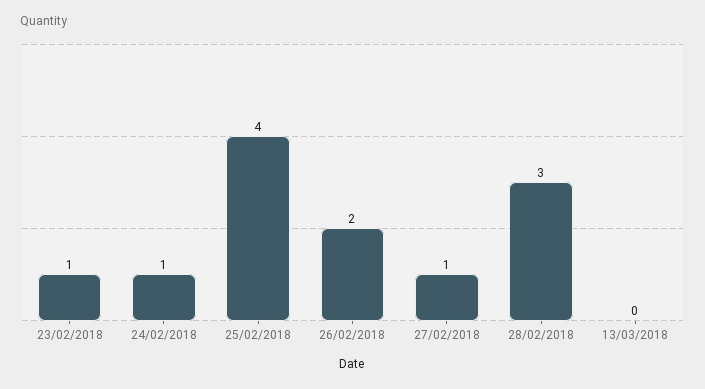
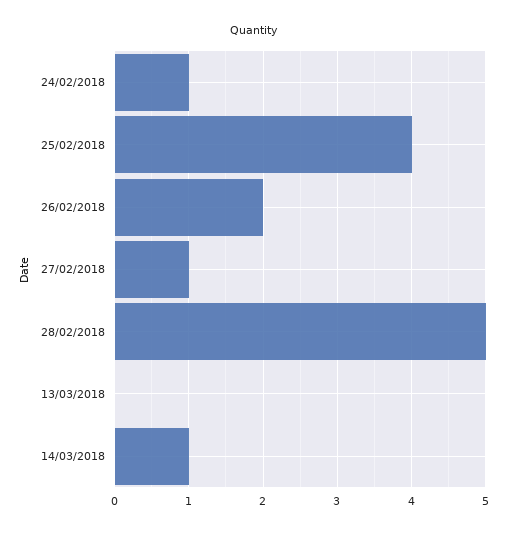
23/02/2018: 1 -> none
28/02/2018: 3 -> 5
14/03/2018: none -> 1

